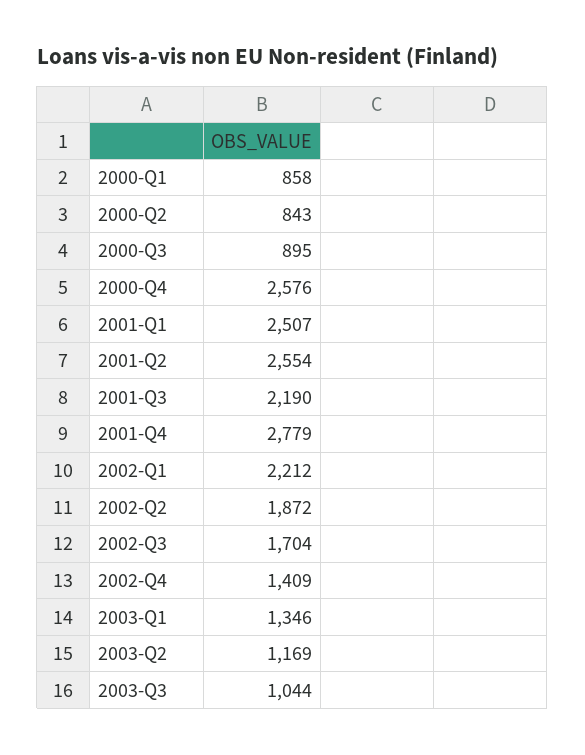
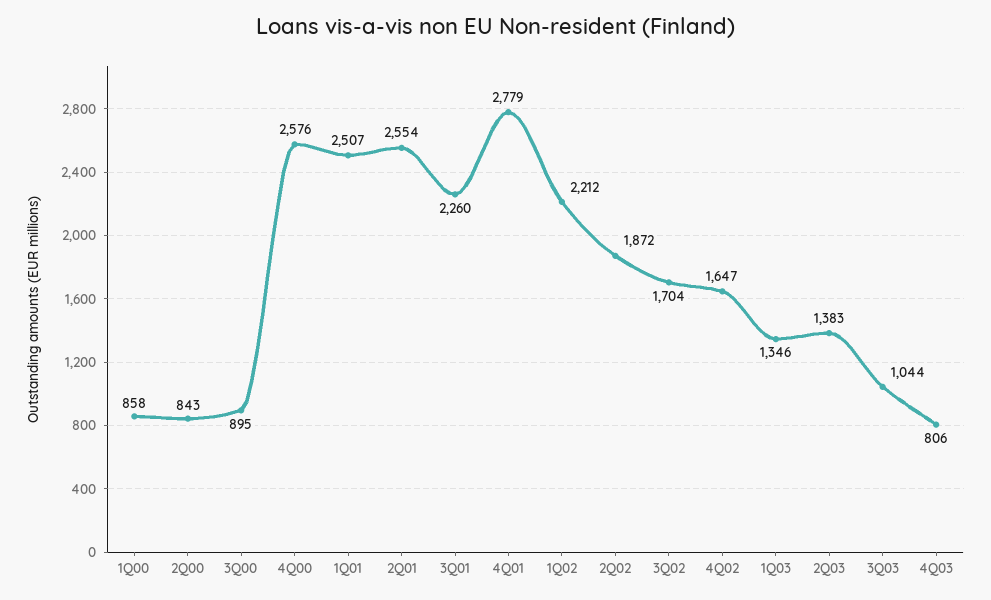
2001-Q3: 2190 -> 2260
2002-Q4: 1409 -> 1647
2003-Q2: 1169 -> 1383
4Q03: none -> 806

